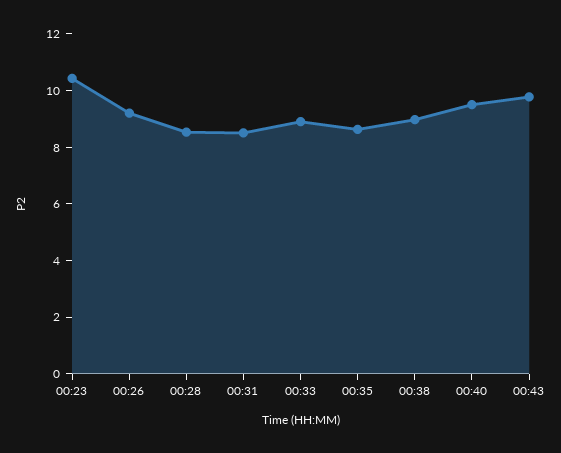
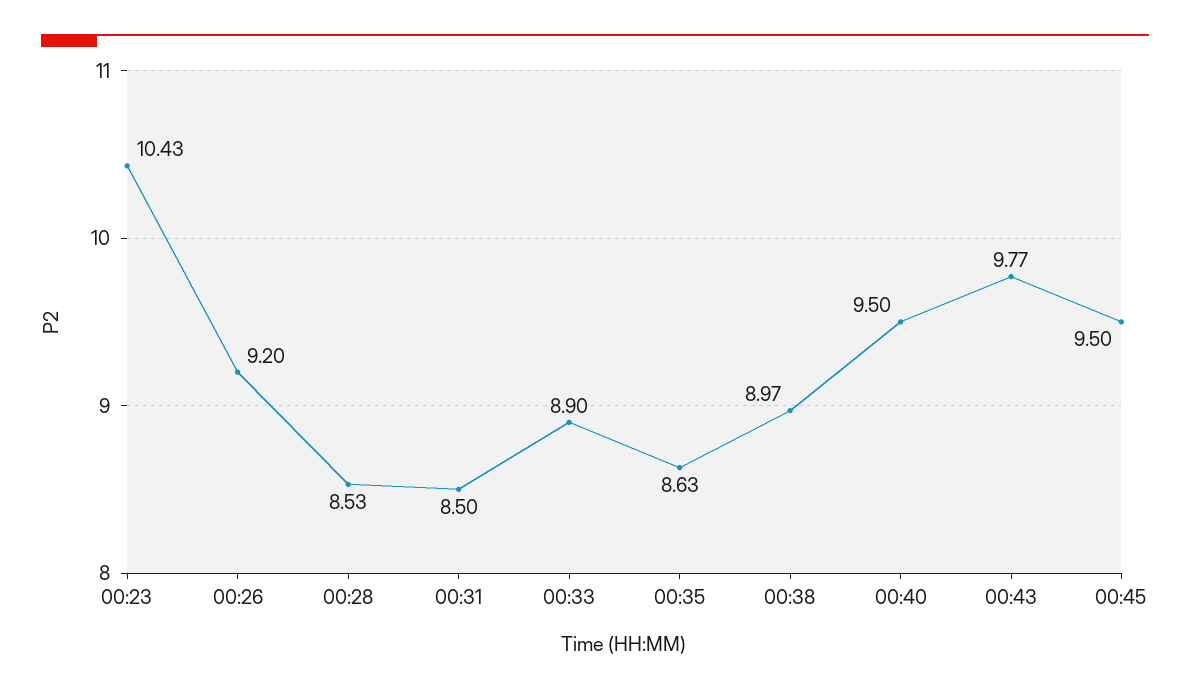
00:45: none -> 9.5

